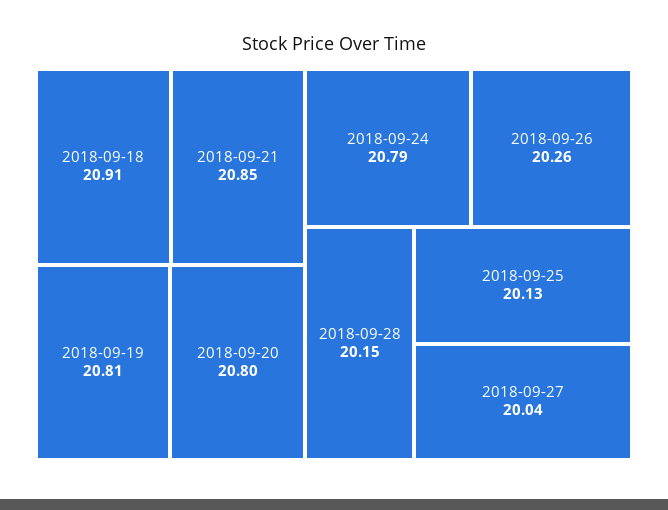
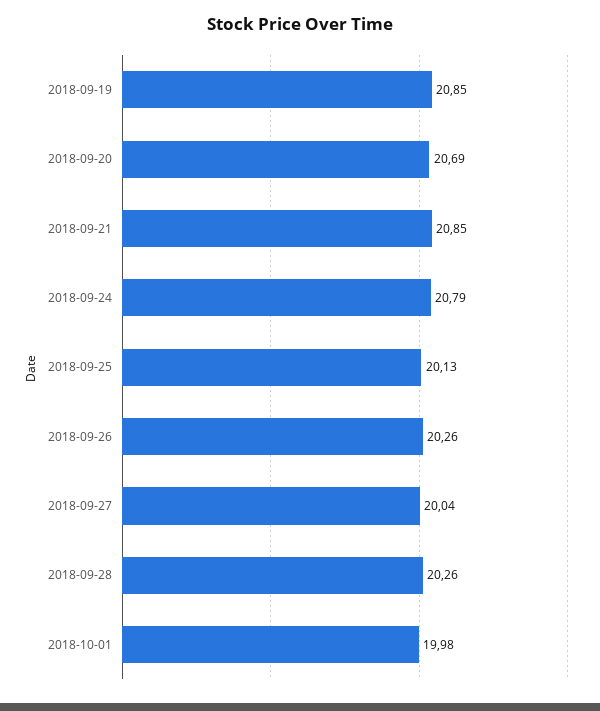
2018-09-18: 20.91 -> none
2018-09-19: 20.81 -> 20.85
2018-09-20: 20.8 -> 20.69
2018-09-28: 20.15 -> 20.26
2018-10-01: none -> 19.98

